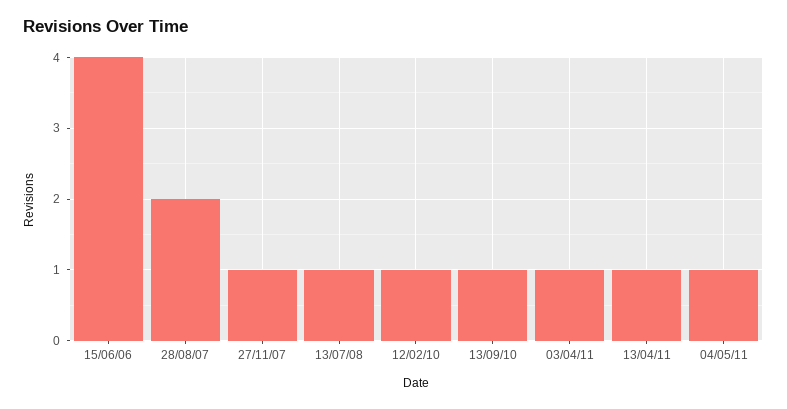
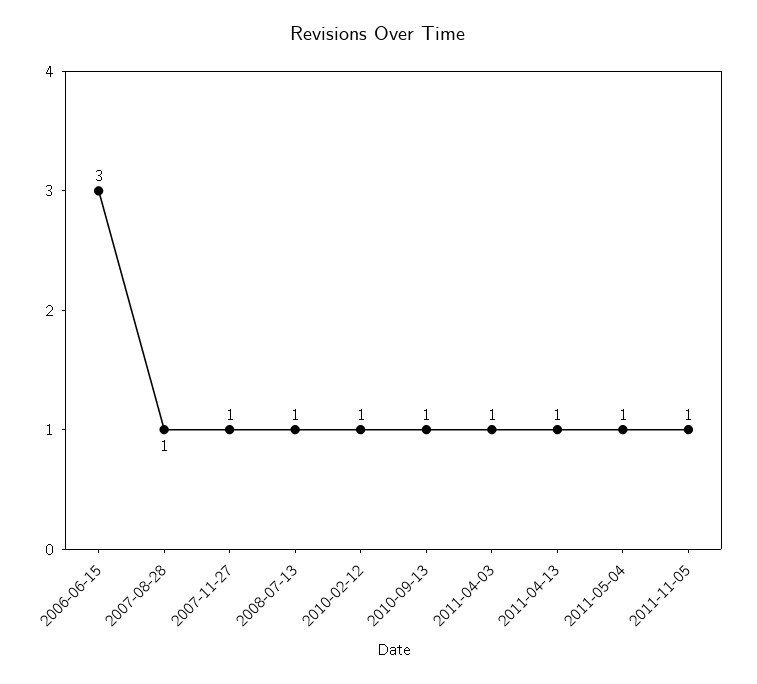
15/06/06: 4 -> 3
28/08/07: 2 -> 1
2011-11-05: none -> 1

